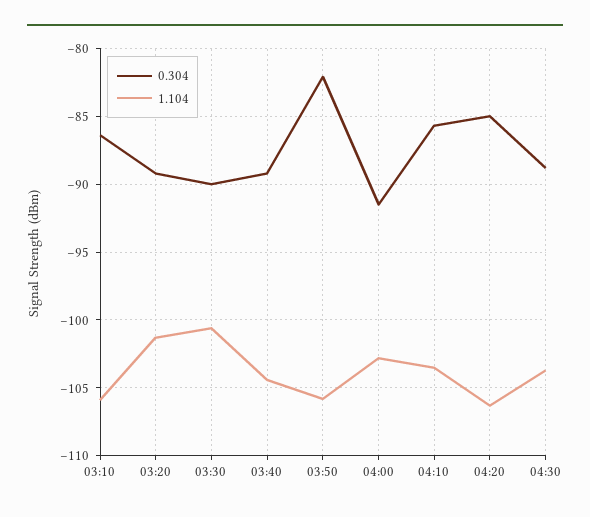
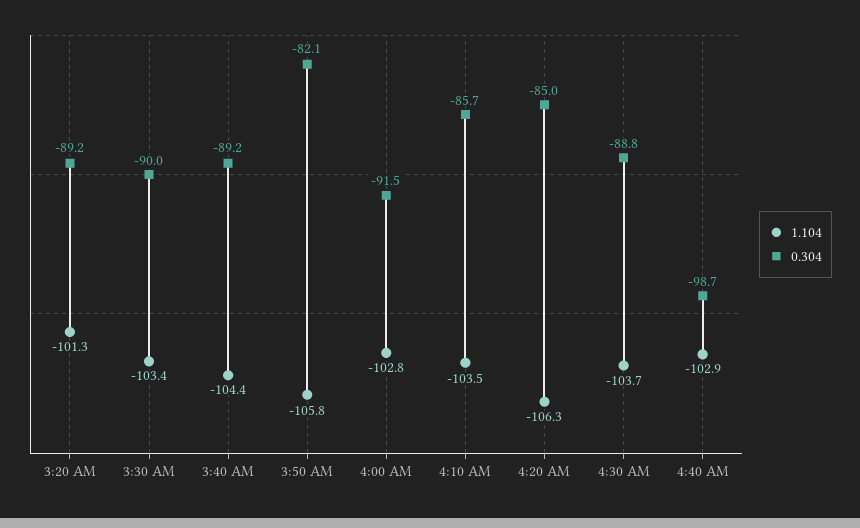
0.304, 03:10: -86.5 -> none
1.104, 03:10: -106 -> none
1.104, 03:30: -100.5 -> -103.4
1.104, 4:40 AM: none -> -102.9
0.304, 4:40 AM: none -> -98.7

